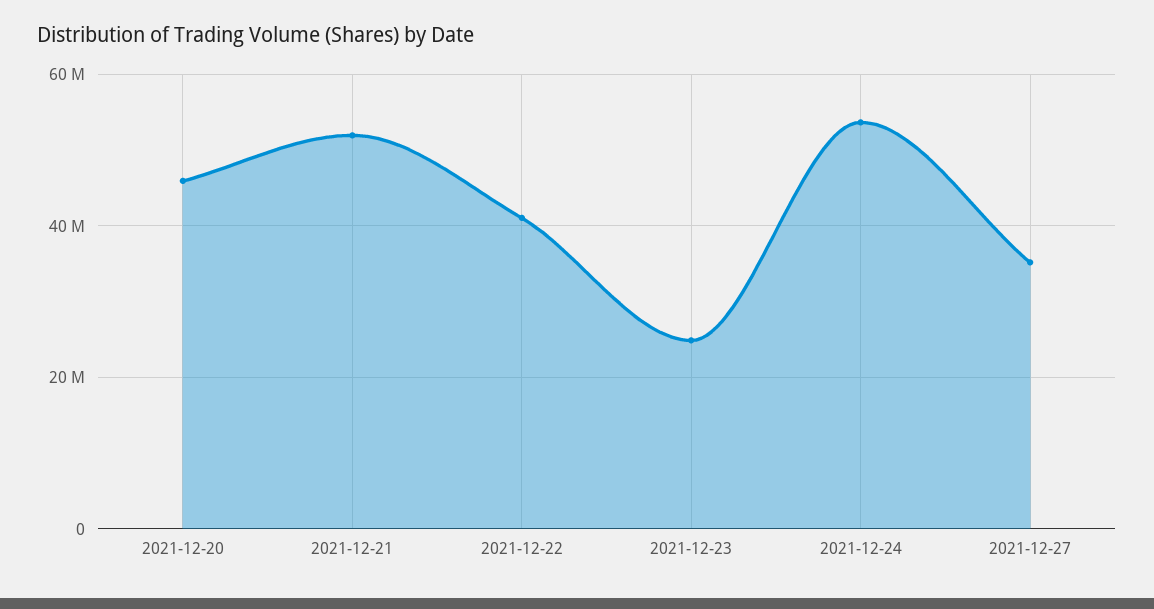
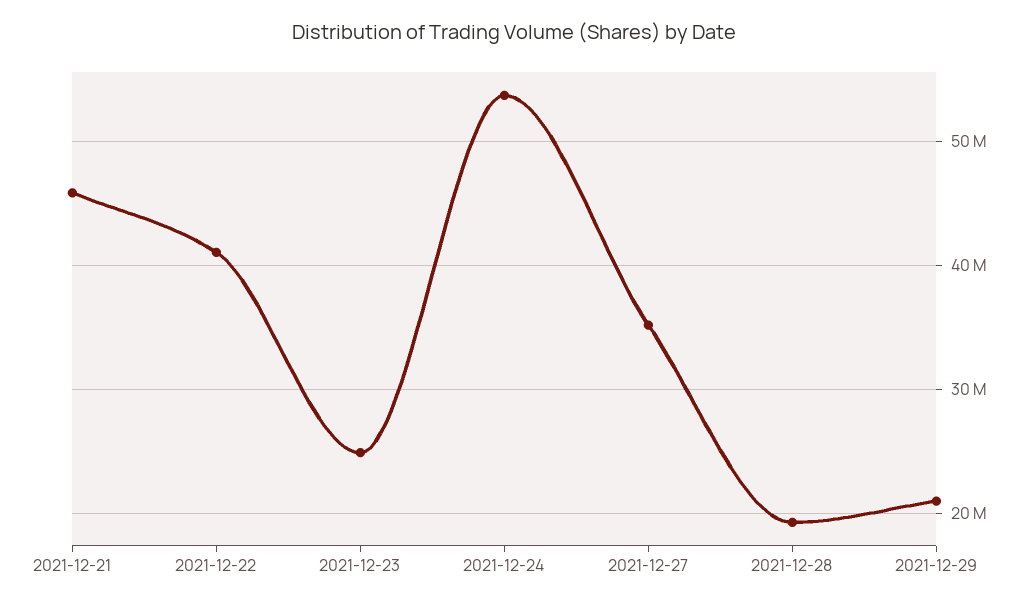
2021-12-20: 46000000 -> none
2021-12-21: 52000000 -> 46000000
2021-12-28: none -> 19000000
2021-12-29: none -> 21000000

